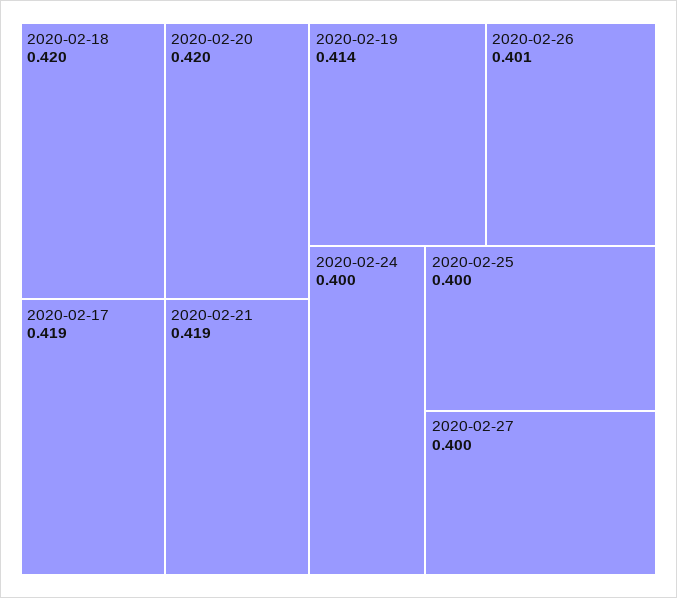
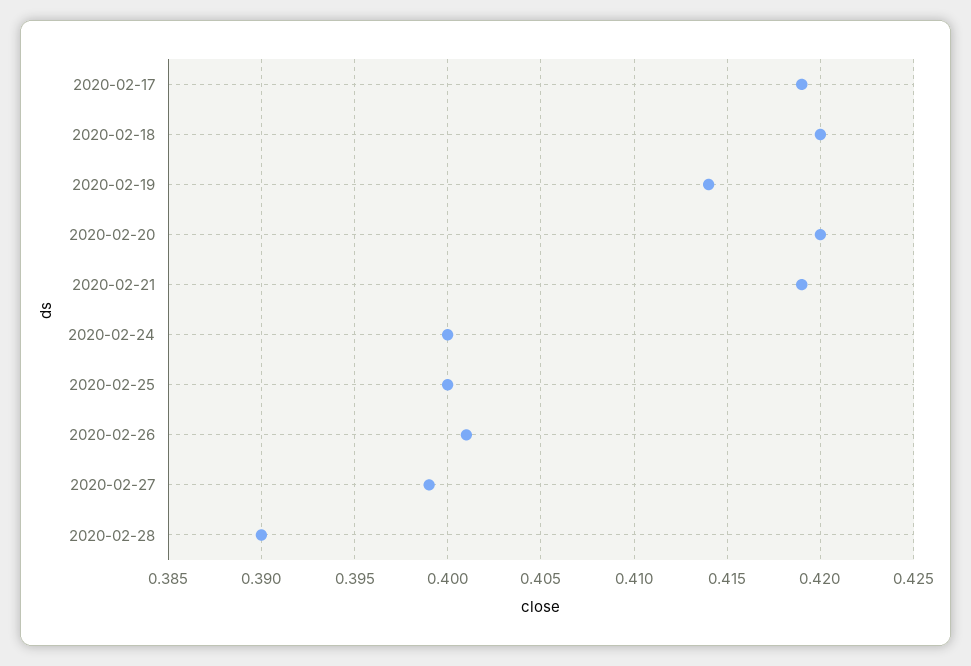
2020-02-27: 0.4 -> 0.399
2020-02-28: none -> 0.39

